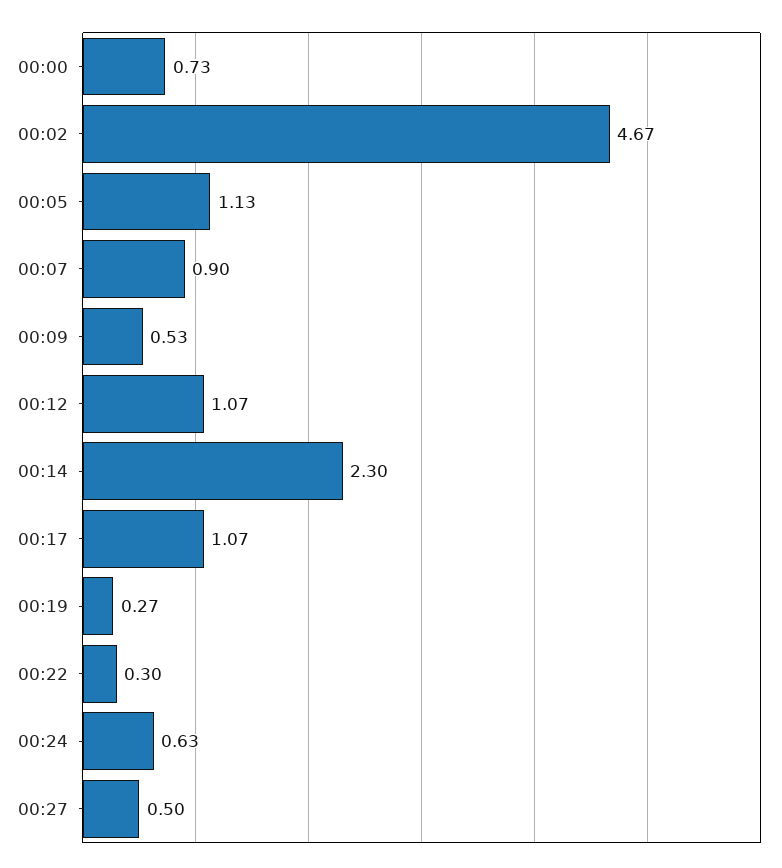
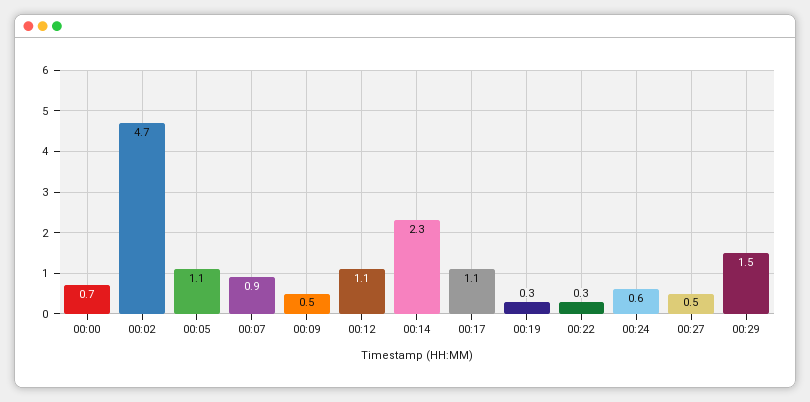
00:29: none -> 1.5

